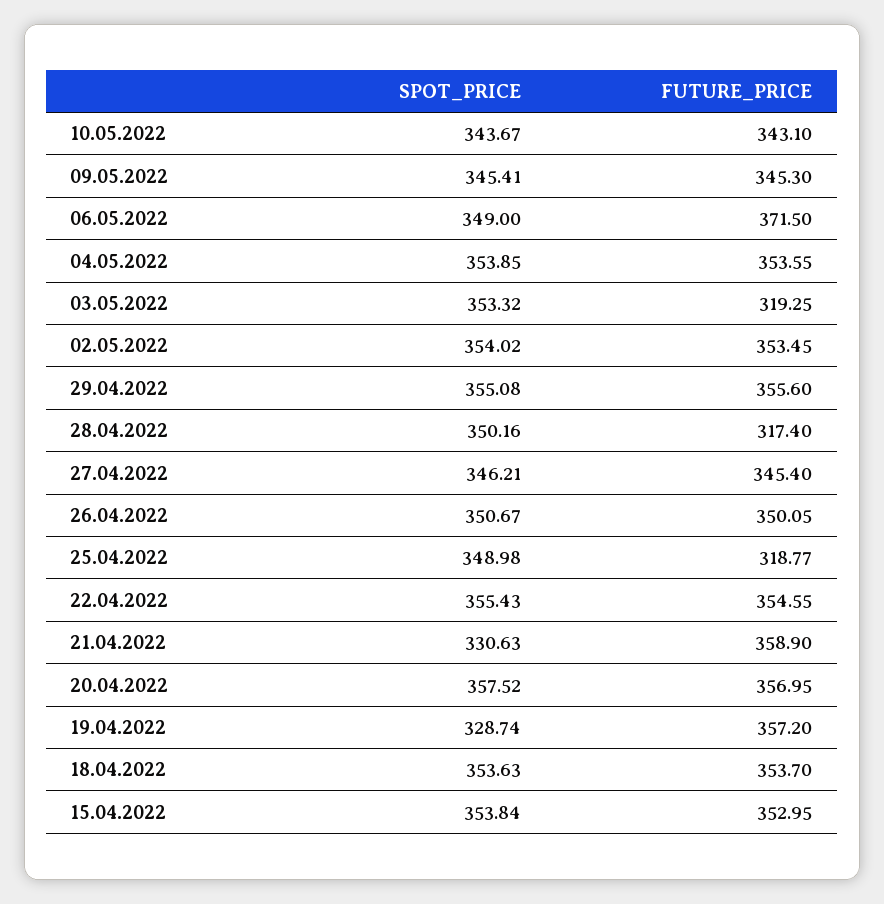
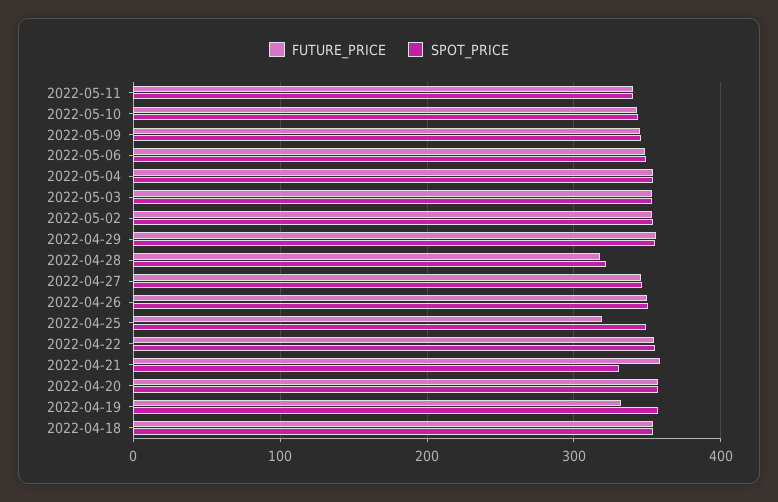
FUTURE_PRICE, 06.05.2022: 371.5 -> 350
FUTURE_PRICE, 03.05.2022: 319.25 -> 350
SPOT_PRICE, 28.04.2022: 350.16 -> 320
SPOT_PRICE, 19.04.2022: 328.74 -> 360
FUTURE_PRICE, 19.04.2022: 357.2 -> 330
SPOT_PRICE, 15.04.2022: 353.84 -> none
FUTURE_PRICE, 15.04.2022: 352.95 -> none
FUTURE_PRICE, 2022-05-11: none -> 340
SPOT_PRICE, 2022-05-11: none -> 340

